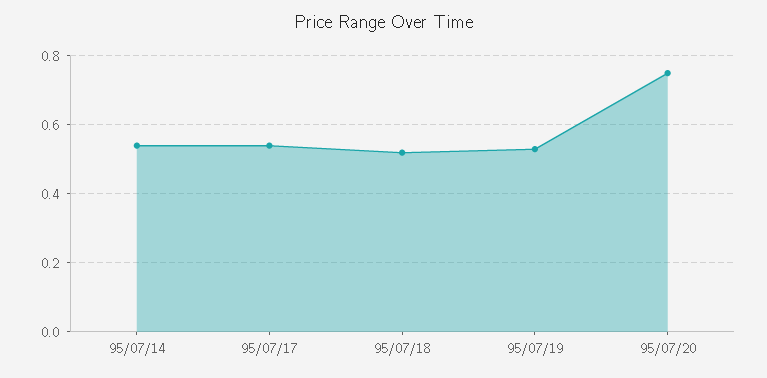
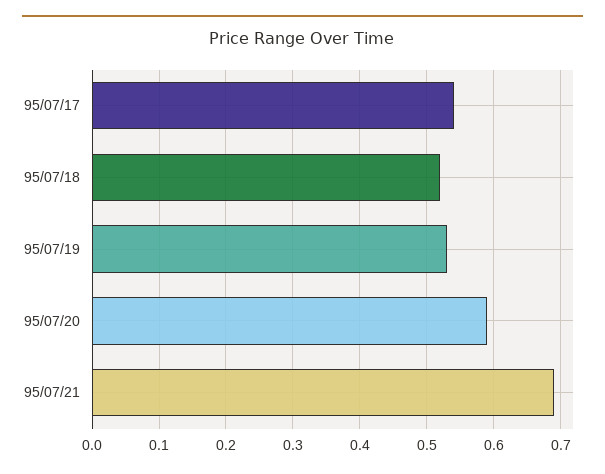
95/07/14: 0.55 -> none
95/07/20: 0.75 -> 0.59
95/07/21: none -> 0.69

